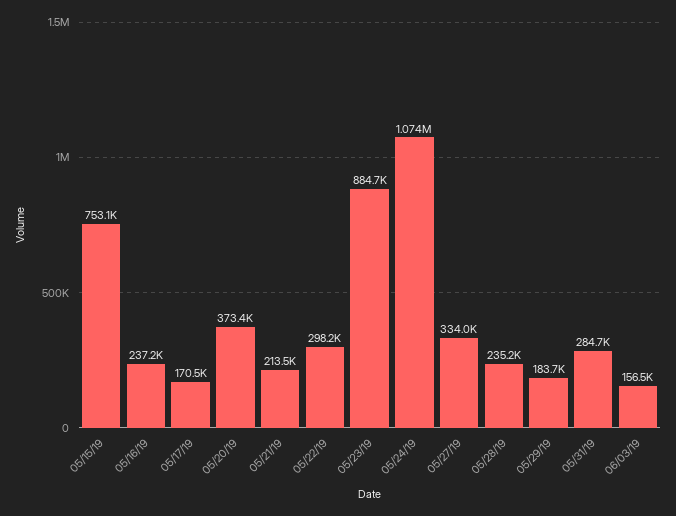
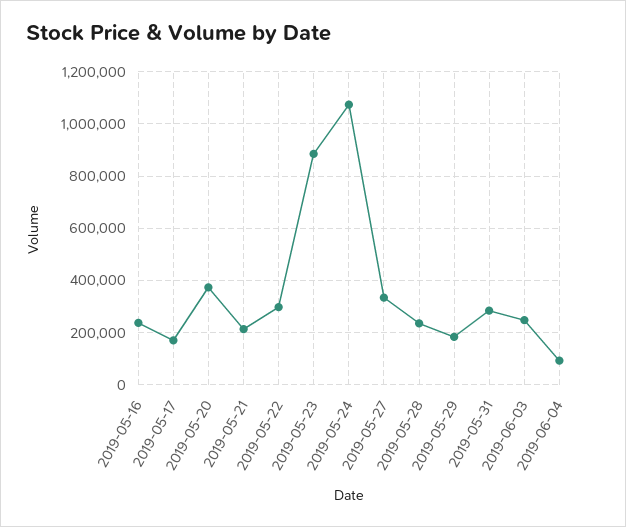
05/15/19: 753100 -> none
06/03/19: 156500 -> 250000
2019-06-04: none -> 100000

